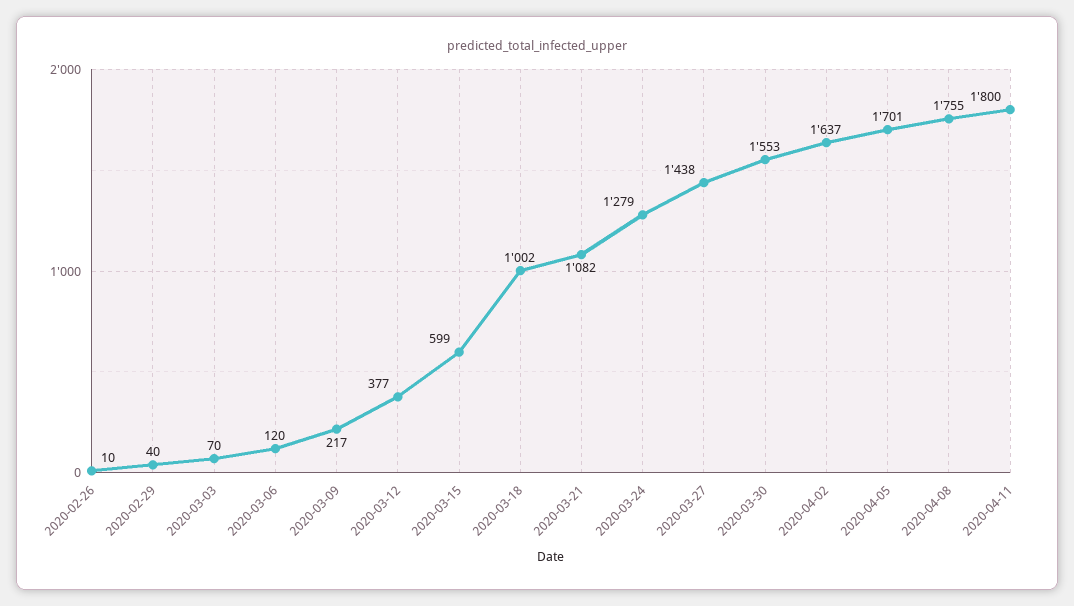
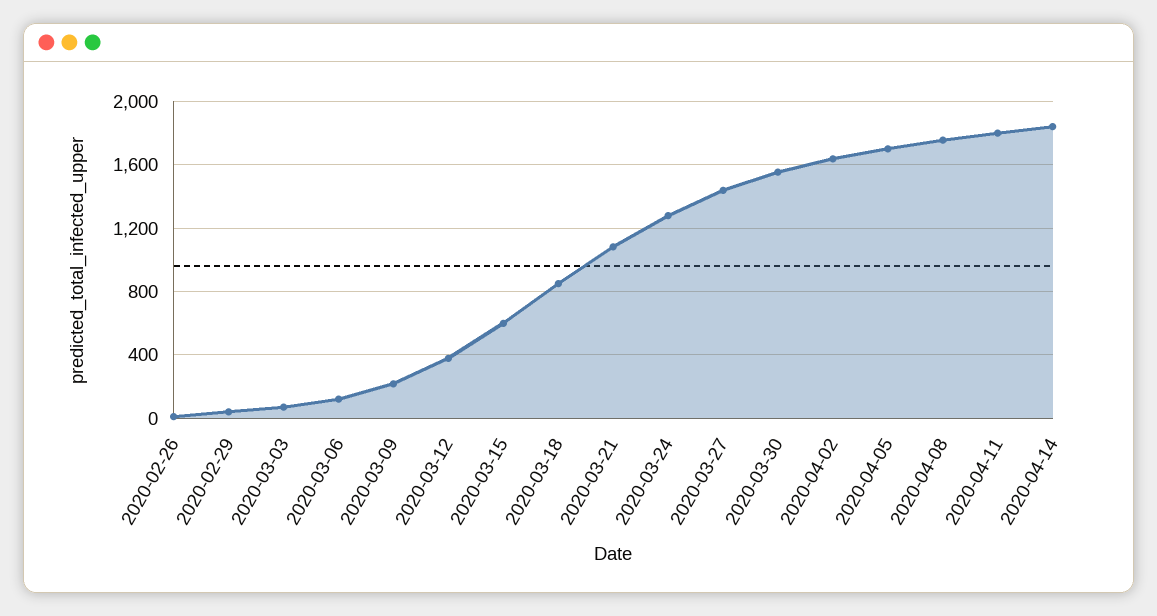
2020-03-18: 1002 -> 850
2020-04-14: none -> 1850

